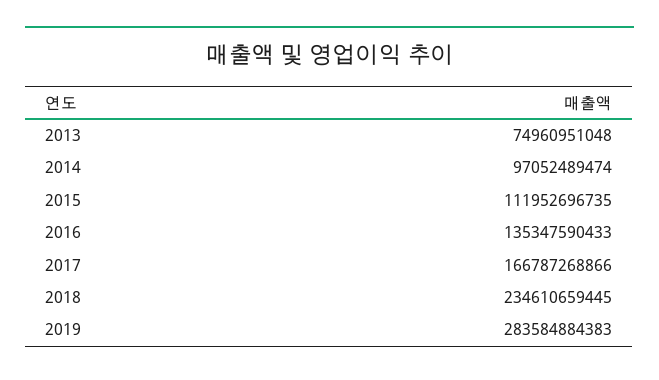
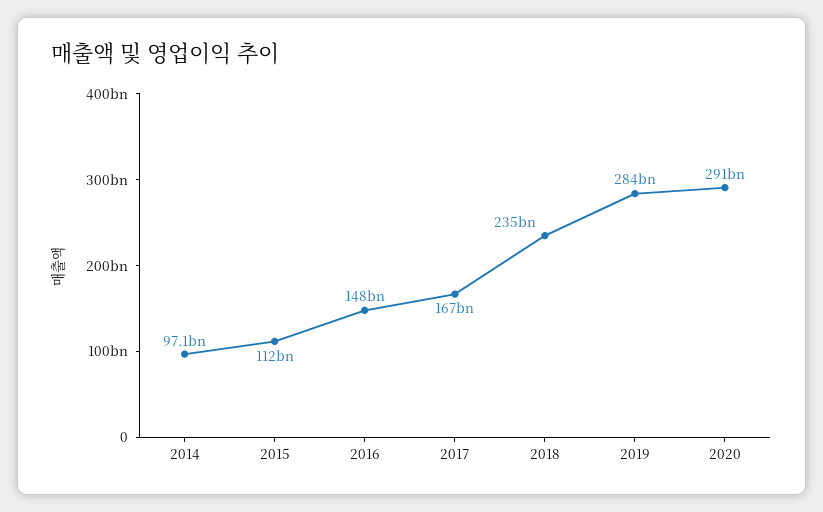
2013: 74960951048 -> none
2016: 135347590433 -> 148000000000
2020: none -> 291000000000

